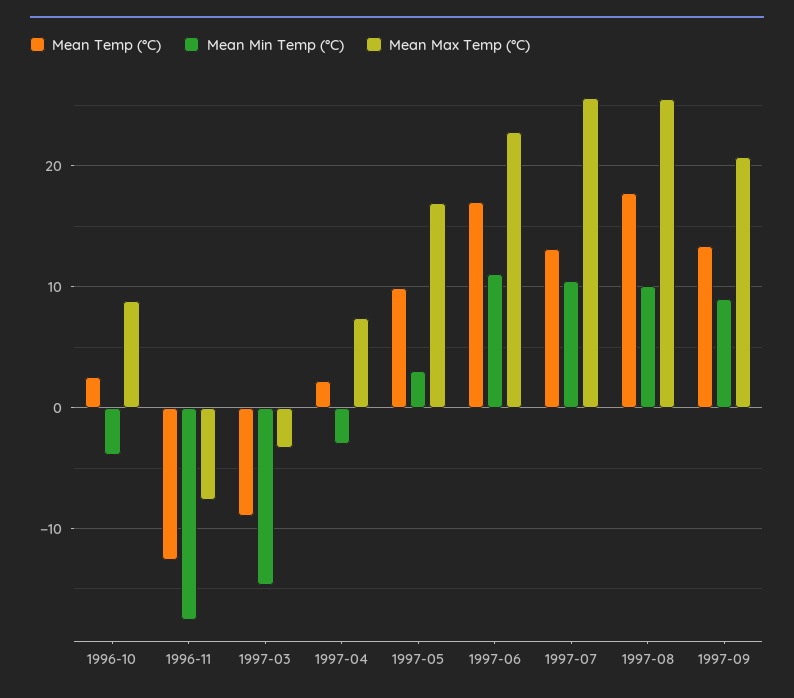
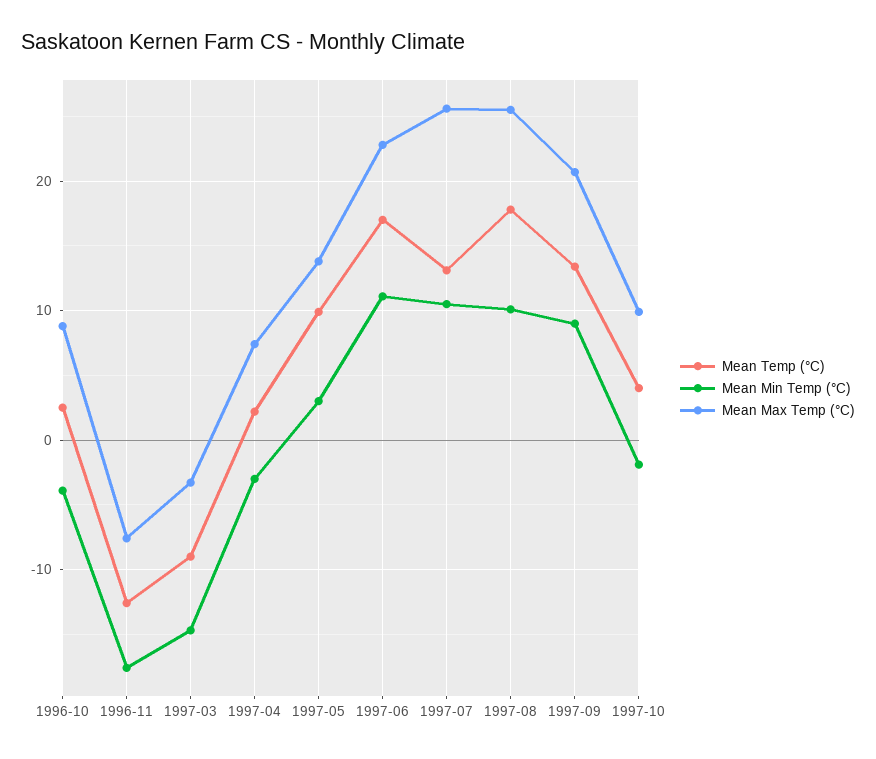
Mean Max Temp (°C), 1997-05: 17 -> 14
Mean Temp (°C), 1997-10: none -> 4
Mean Min Temp (°C), 1997-10: none -> -2
Mean Max Temp (°C), 1997-10: none -> 10

